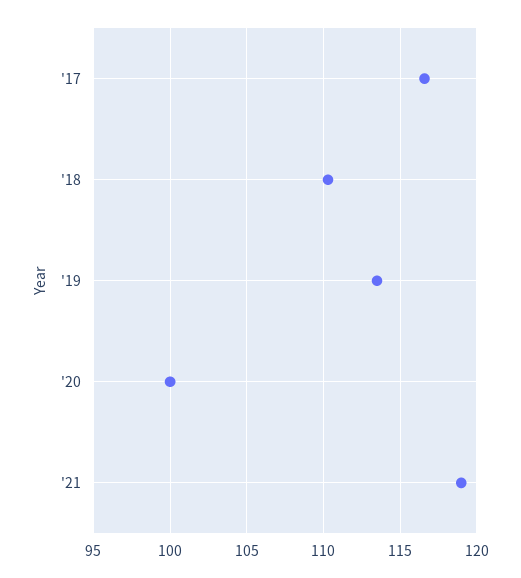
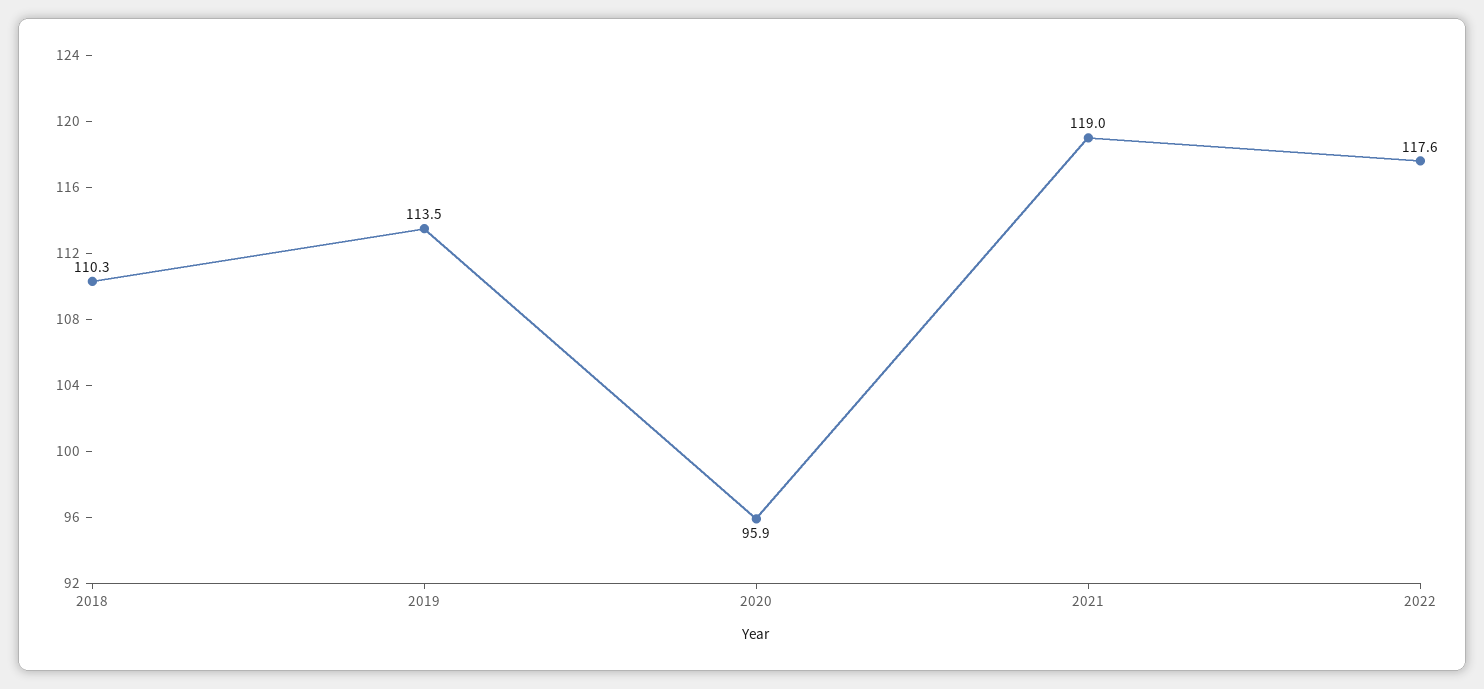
'17: 116.5 -> none
'20: 100 -> 95.9
2022: none -> 117.6

